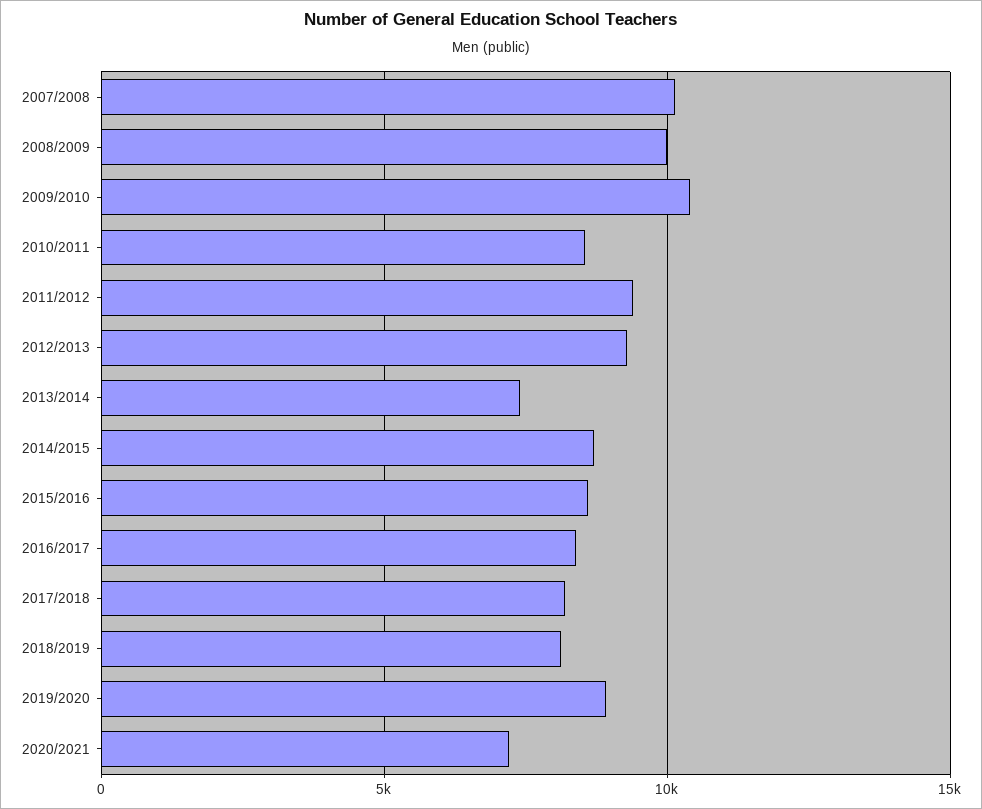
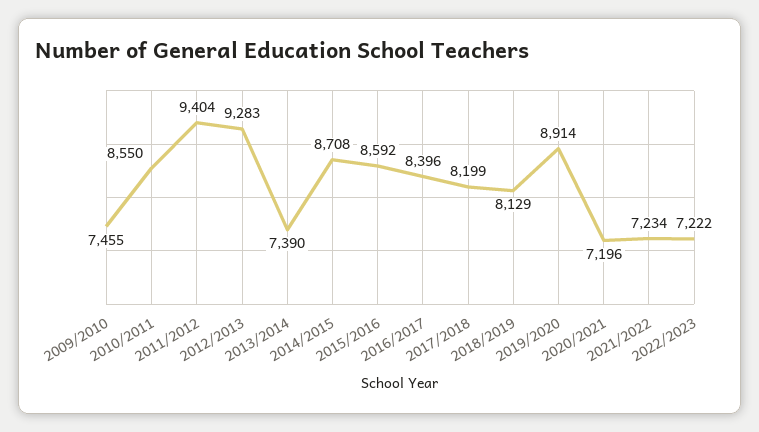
2007/2008: 10000 -> none
2008/2009: 10000 -> none
2009/2010: 10500 -> 7455
2021/2022: none -> 7234
2022/2023: none -> 7222

